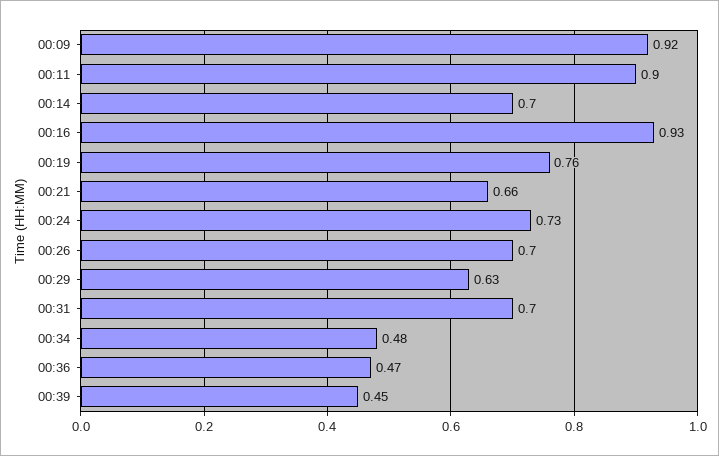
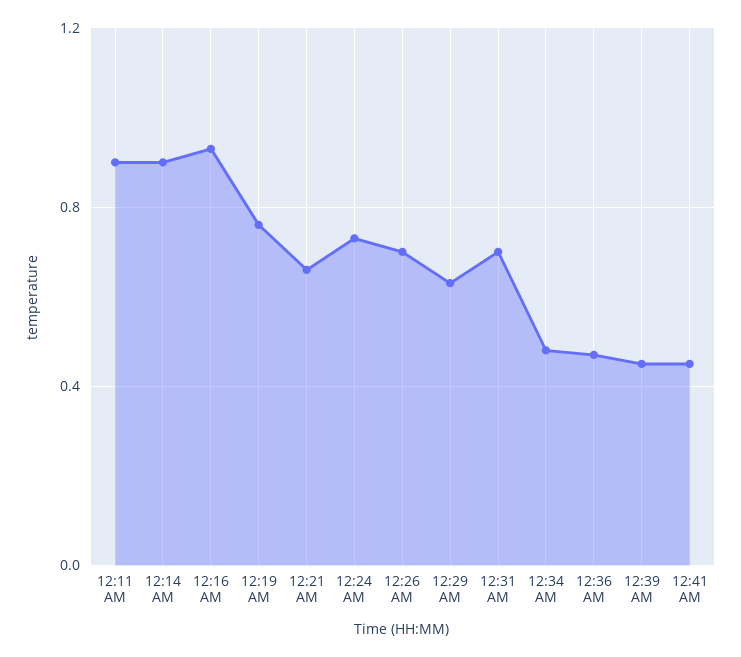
00:09: 0.92 -> none
00:14: 0.7 -> 0.9
12:41 AM: none -> 0.45

